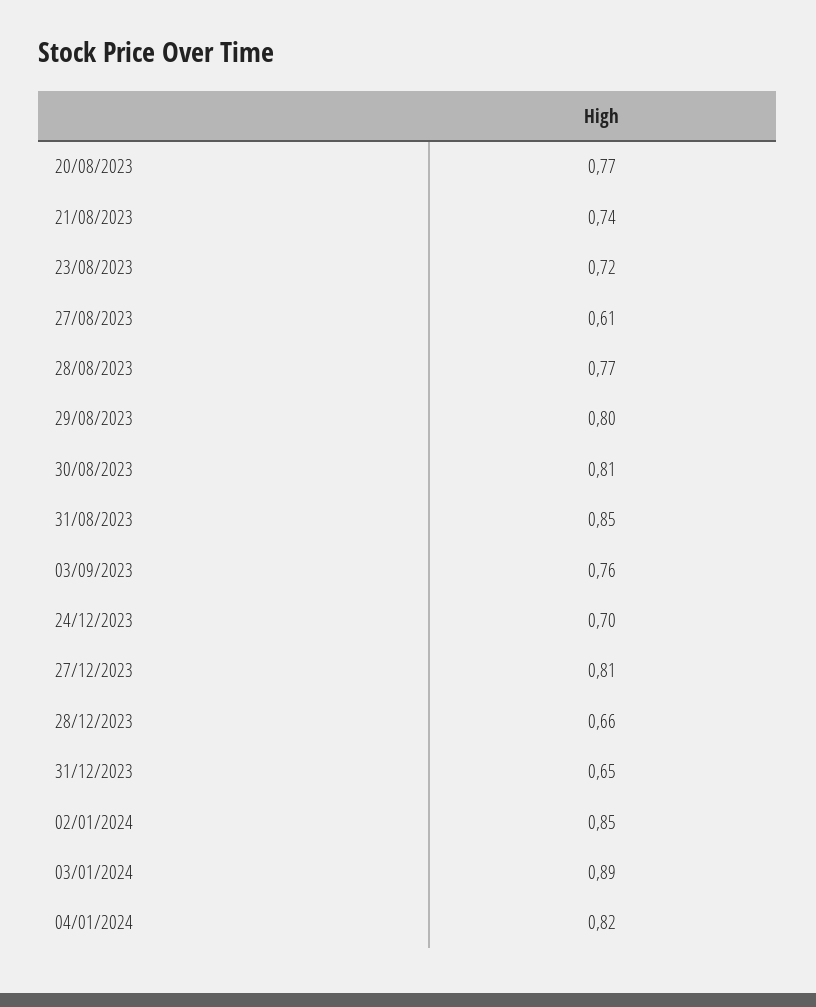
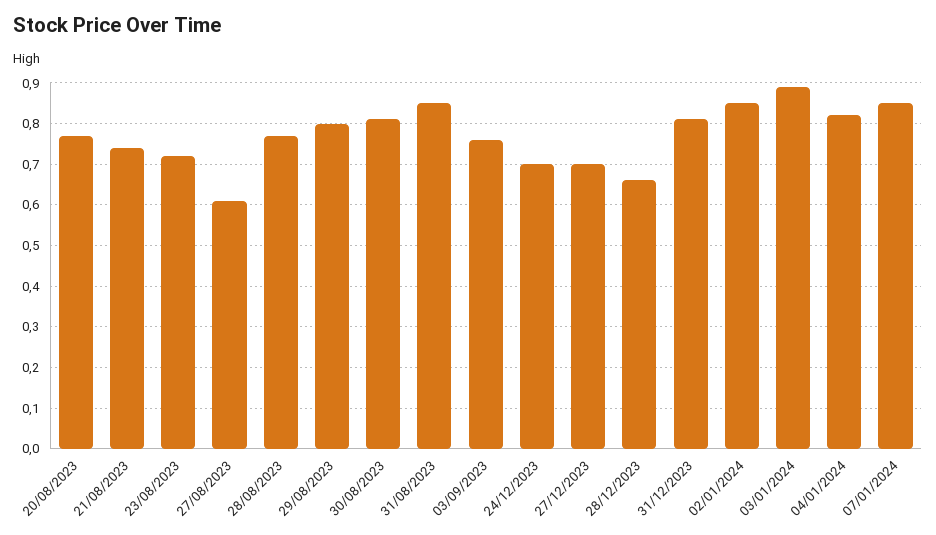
27/12/2023: 0.81 -> 0.7
31/12/2023: 0.65 -> 0.8
07/01/2024: none -> 0.85

